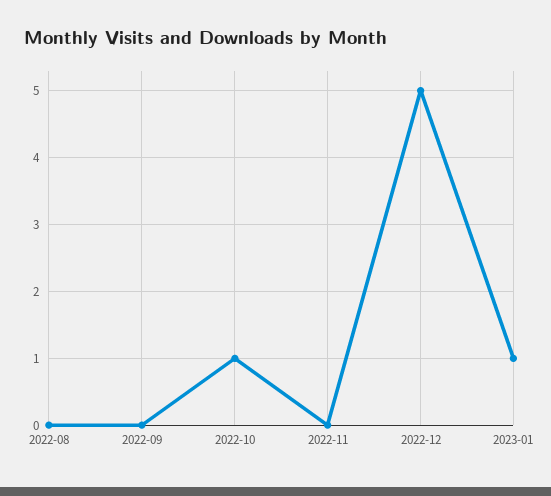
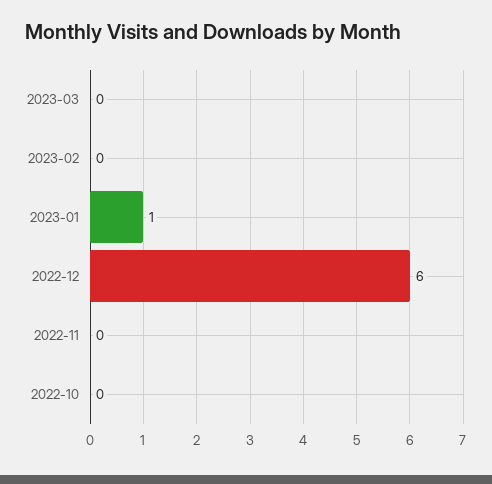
2022-08: 0 -> none
2022-09: 0 -> none
2022-10: 1 -> 0
2022-12: 5 -> 6
2023-03: none -> 0
2023-02: none -> 0

